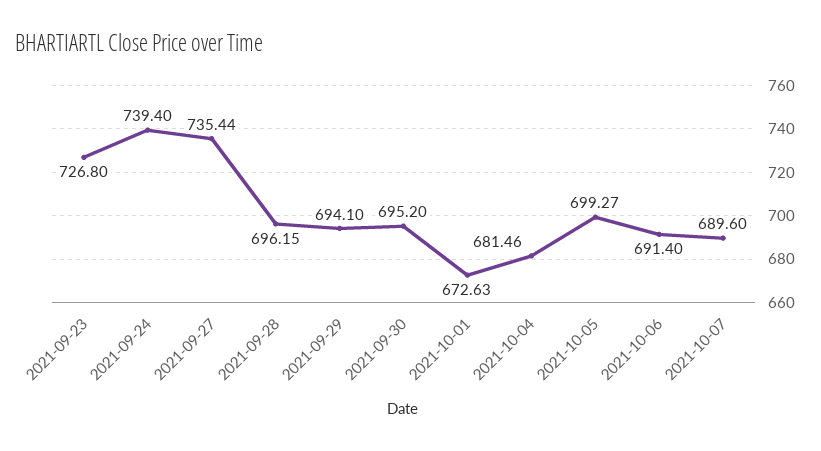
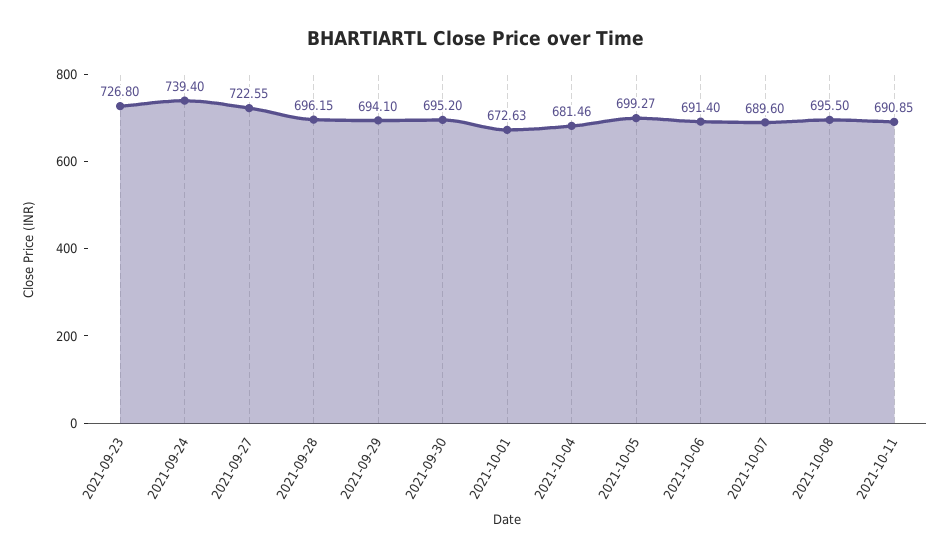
2021-09-27: 735.44 -> 722.55
2021-10-08: none -> 695.5
2021-10-11: none -> 690.85

